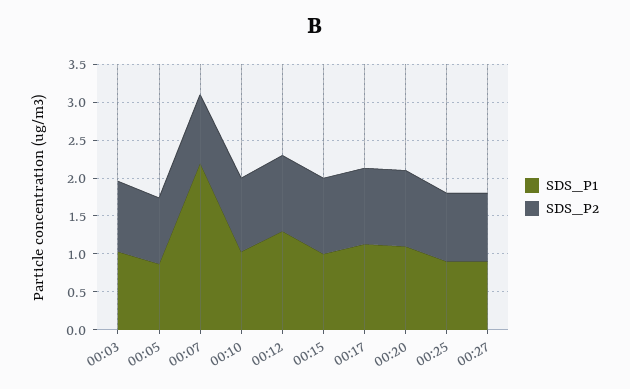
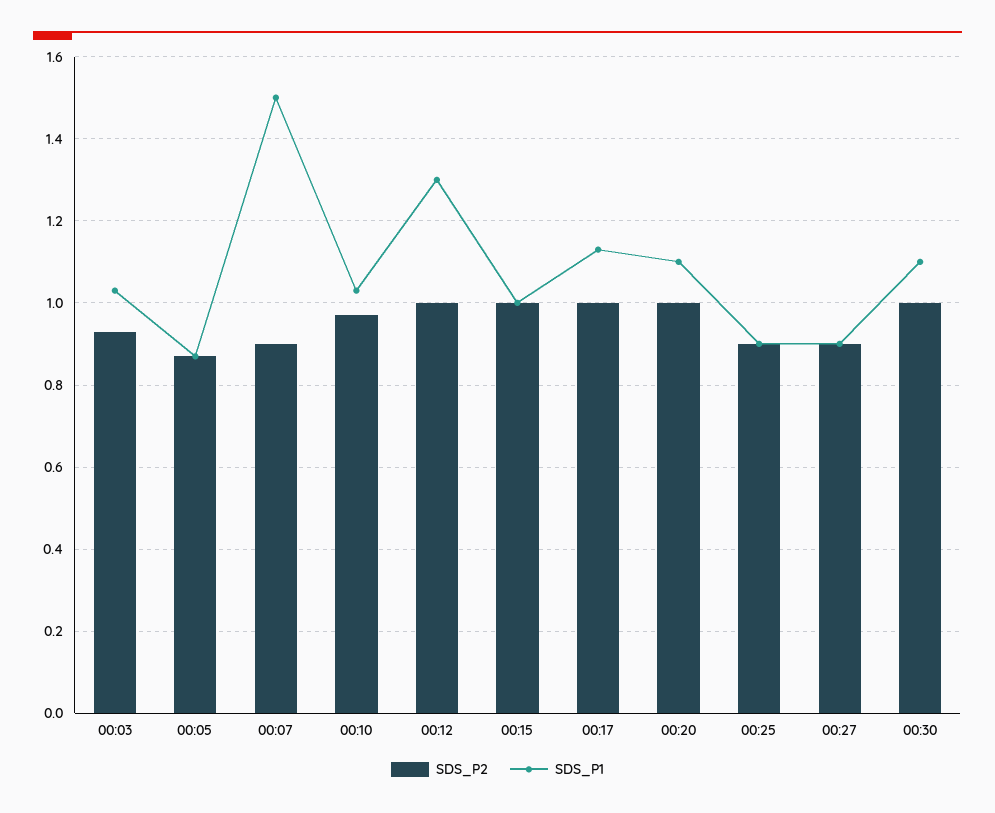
SDS_P1, 00:07: 2.25 -> 1.5
SDS_P2, 00:30: none -> 1
SDS_P1, 00:30: none -> 1.1

